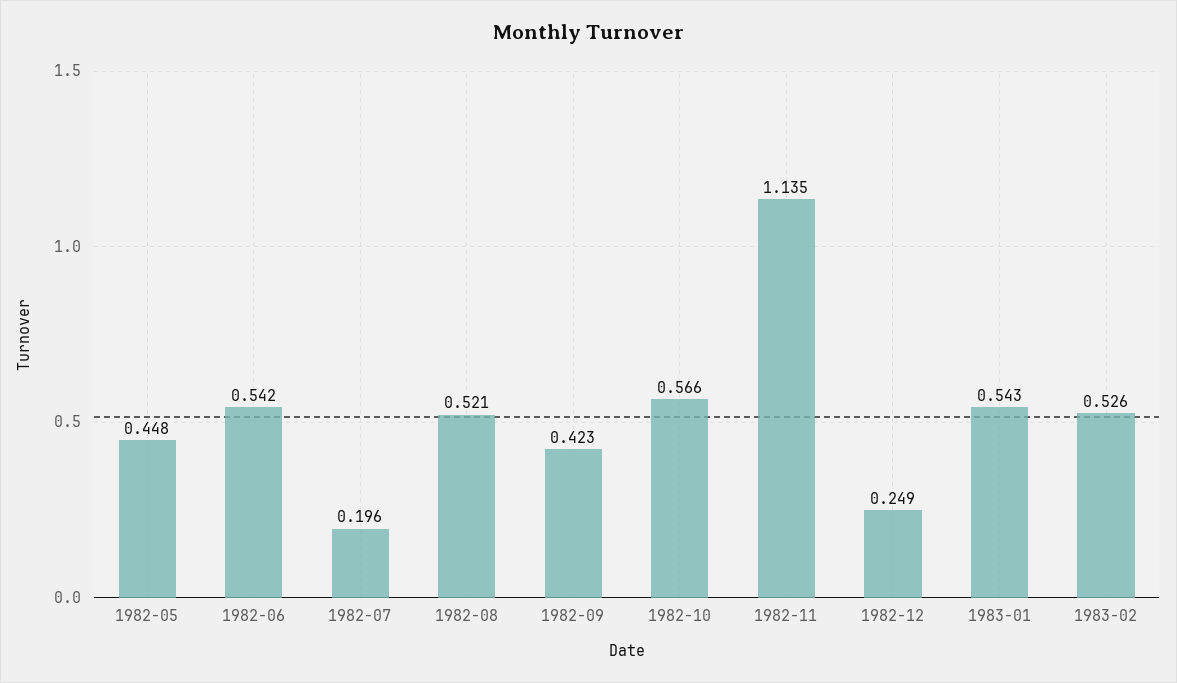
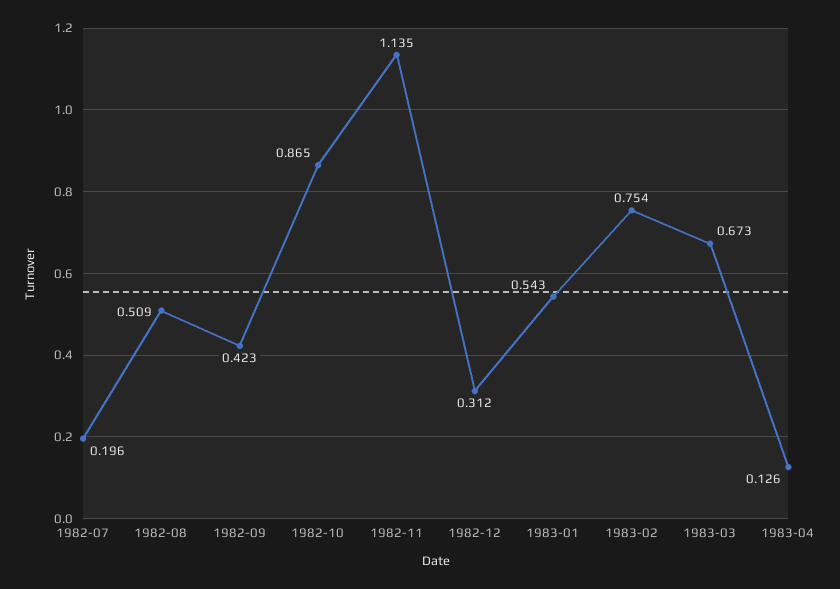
1982-05: 0.448 -> none
1982-06: 0.542 -> none
1982-08: 0.521 -> 0.509
1982-10: 0.566 -> 0.865
1982-12: 0.249 -> 0.312
1983-02: 0.526 -> 0.754
1983-03: none -> 0.673
1983-04: none -> 0.126

